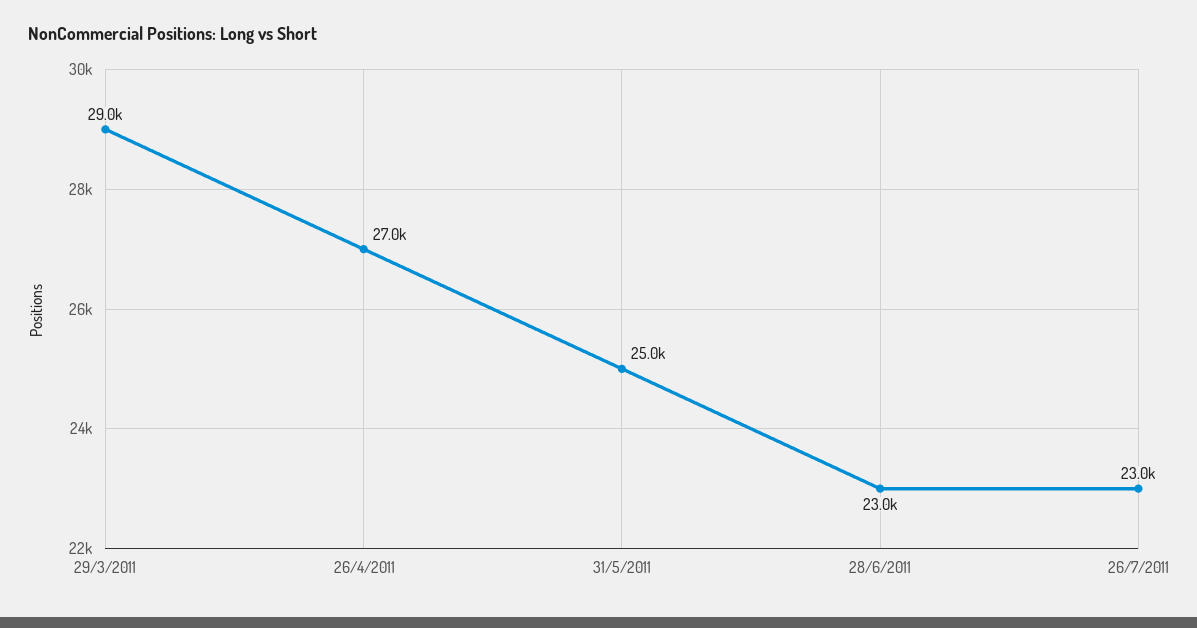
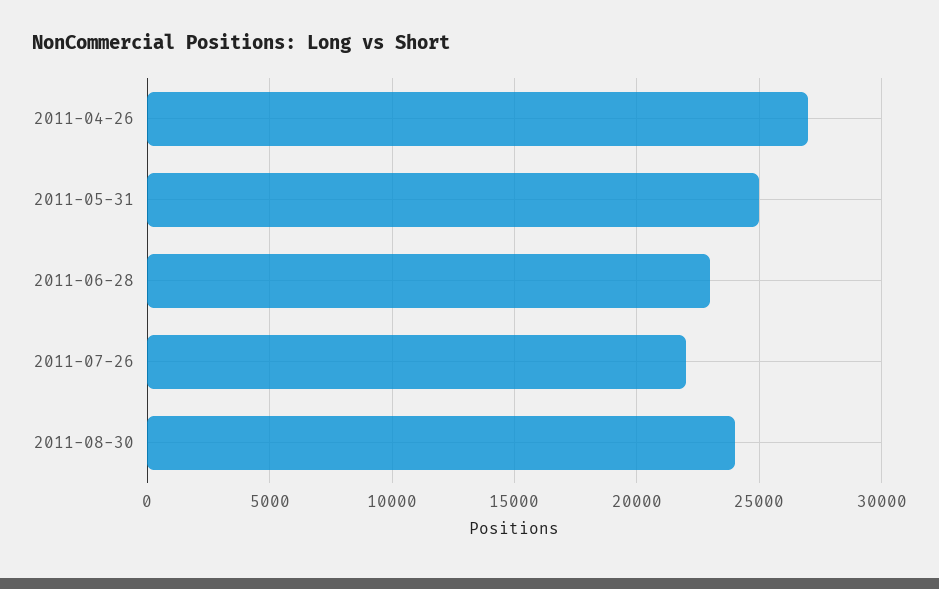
29/3/2011: 29000 -> none
26/7/2011: 23000 -> 22000
2011-08-30: none -> 24000

